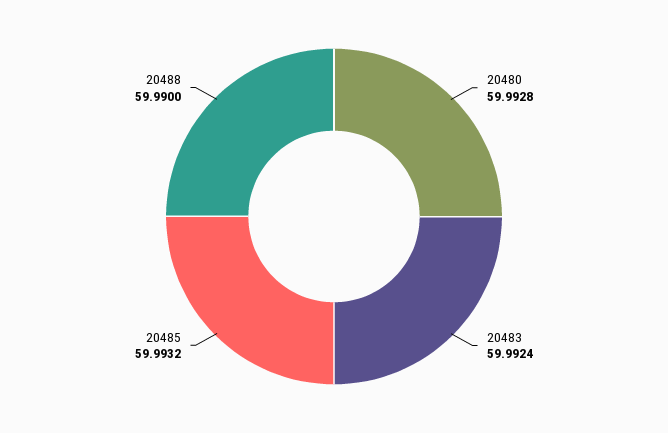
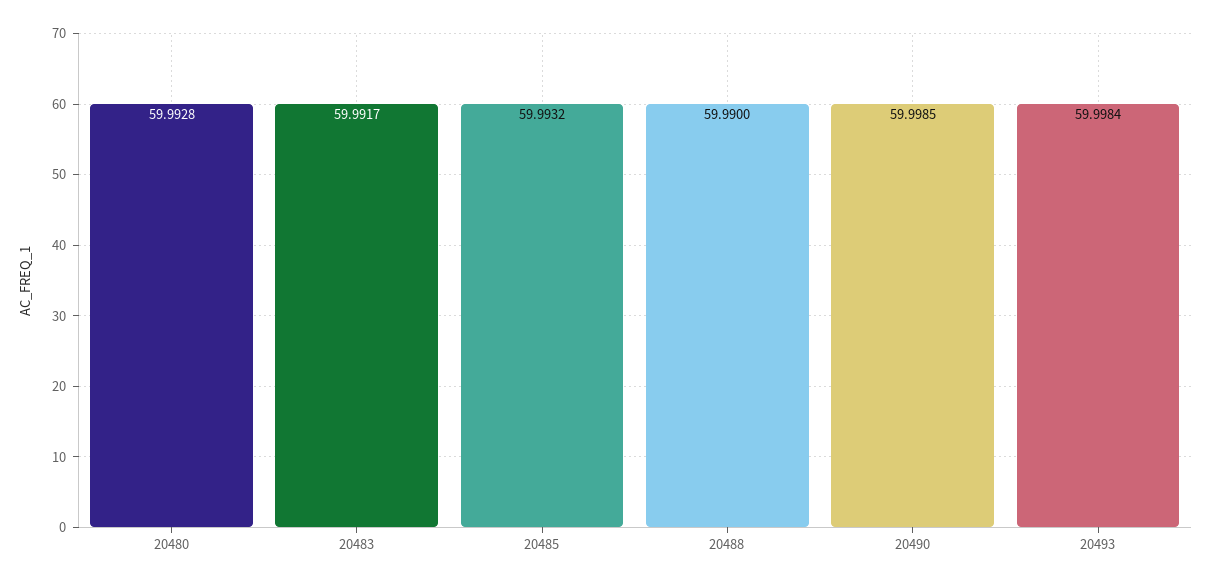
20483: 59.9924 -> 59.9917
20490: none -> 59.9985
20493: none -> 59.9984

